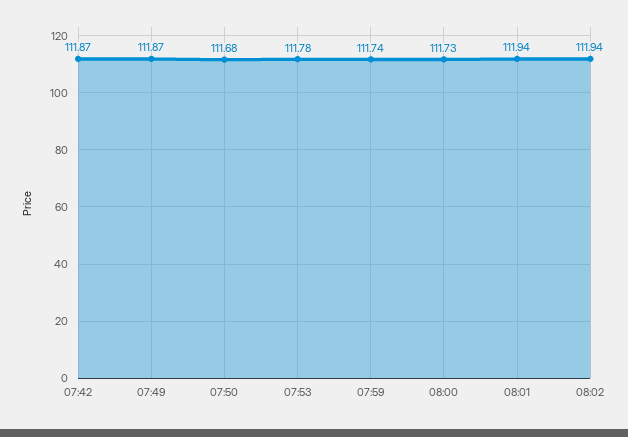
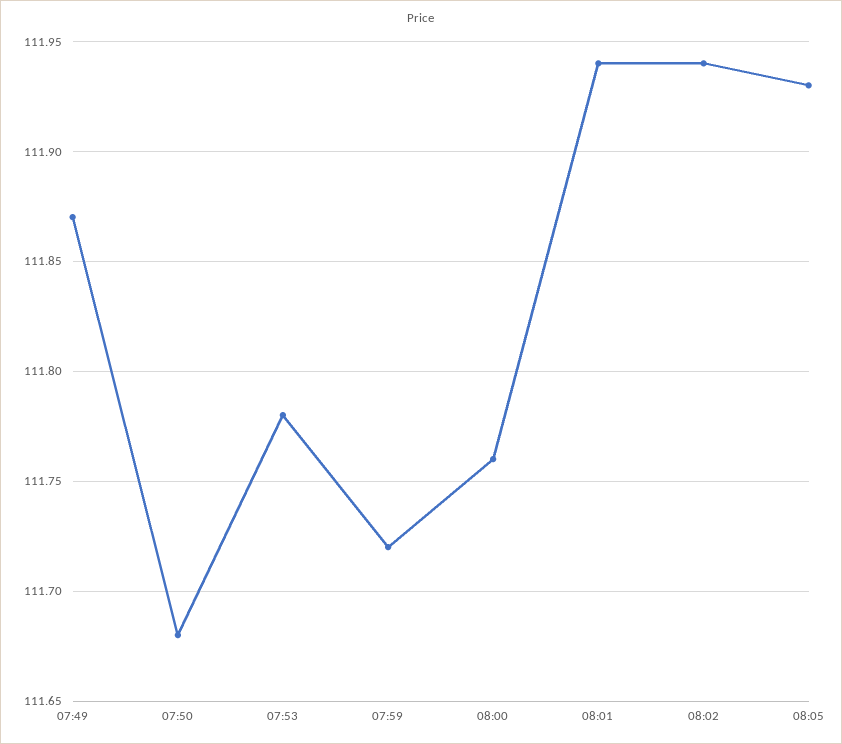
07:42: 111.87 -> none
07:59: 111.74 -> 111.72
08:00: 111.73 -> 111.76
08:05: none -> 111.93

